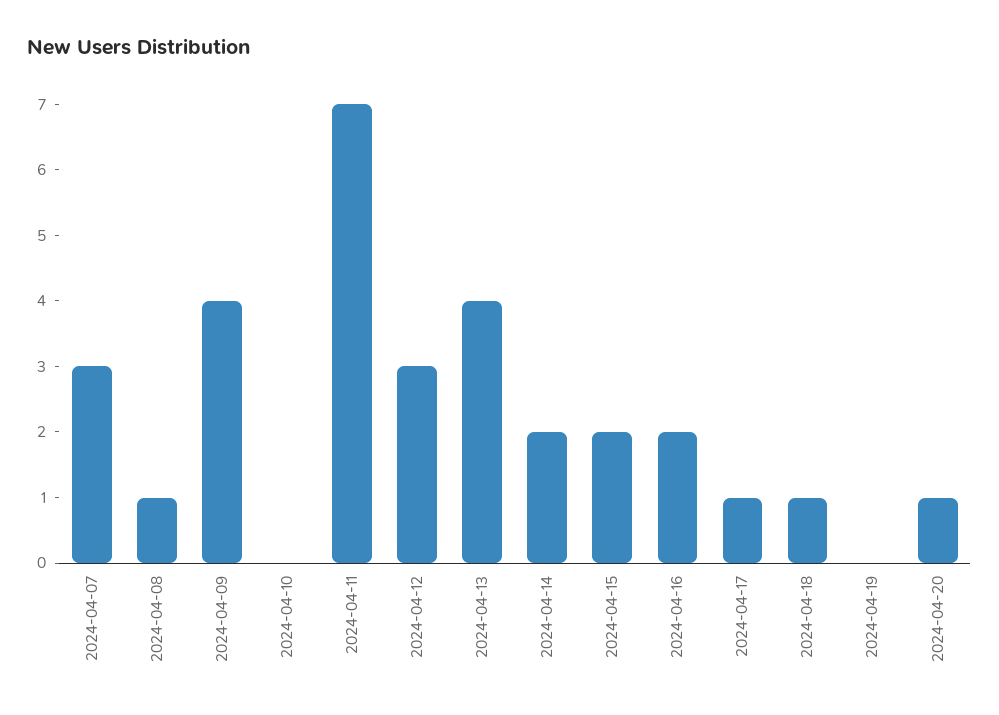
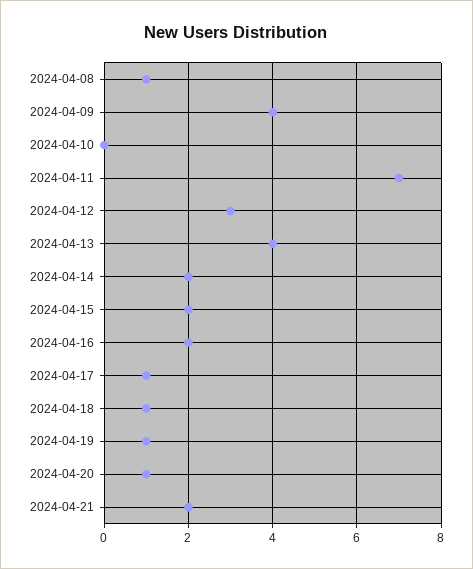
2024-04-07: 3 -> none
2024-04-19: 0 -> 1
2024-04-21: none -> 2

